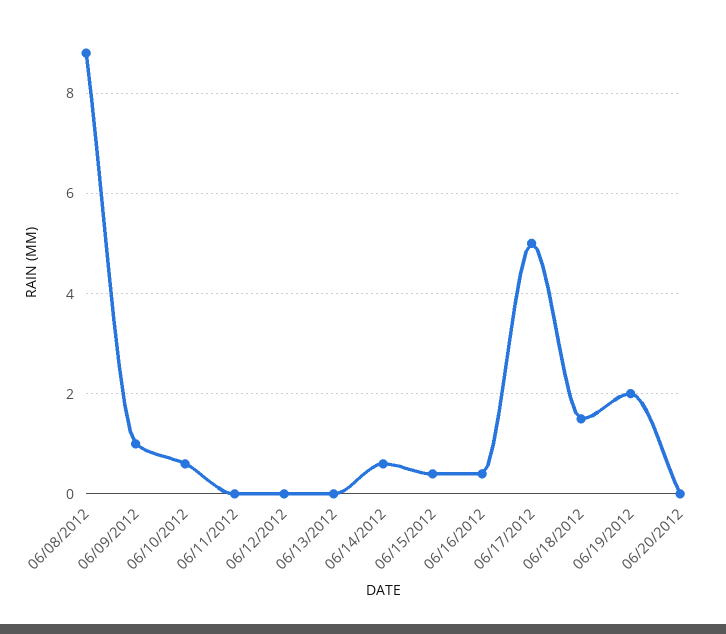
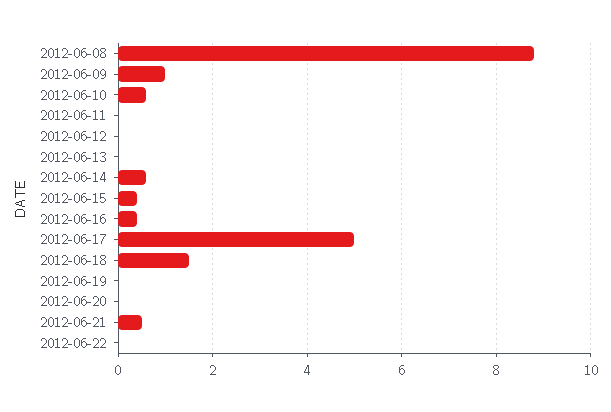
06/19/2012: 2 -> 0
2012-06-21: none -> 0.5
2012-06-22: none -> 0

